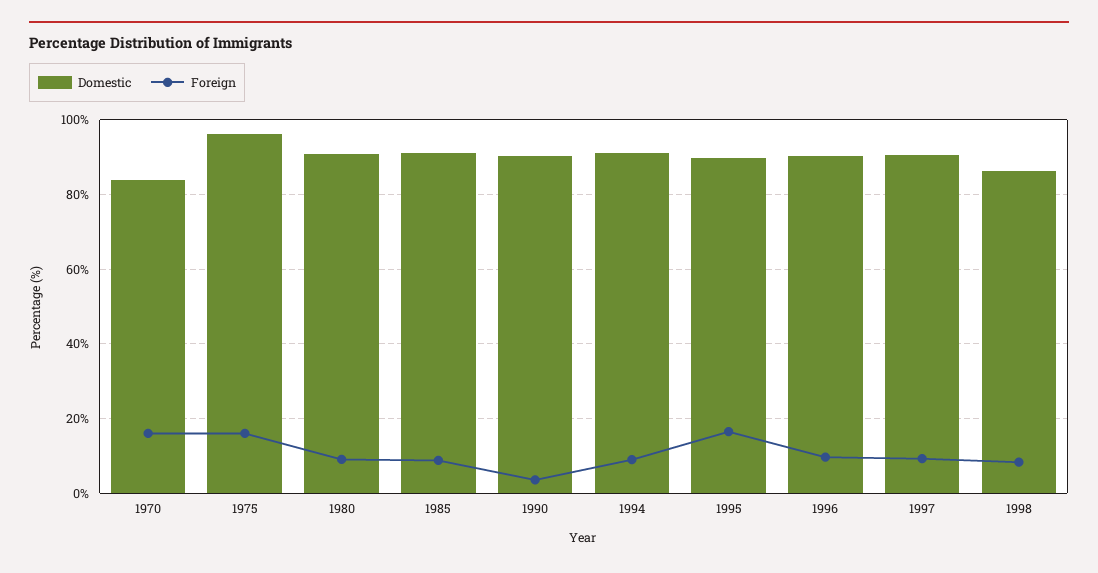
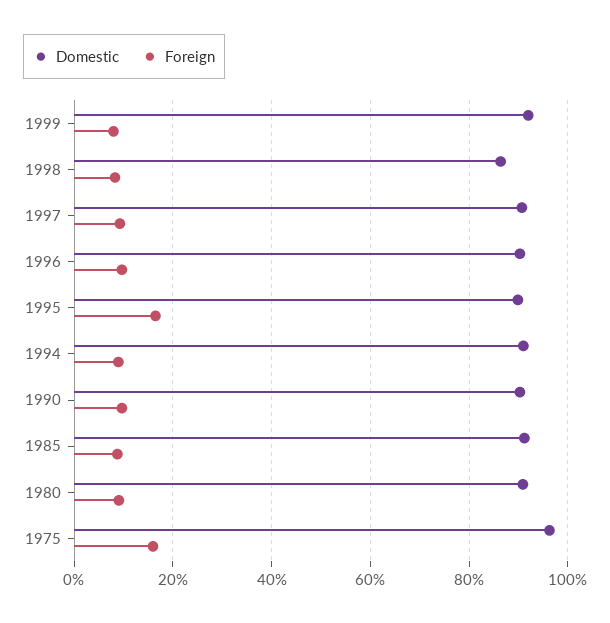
Domestic, 1970: 84 -> none
Foreign, 1970: 16 -> none
Foreign, 1990: 4 -> 10
Domestic, 1999: none -> 92
Foreign, 1999: none -> 8

